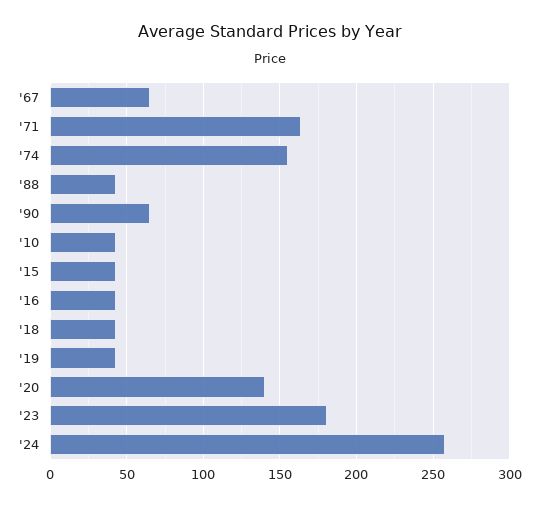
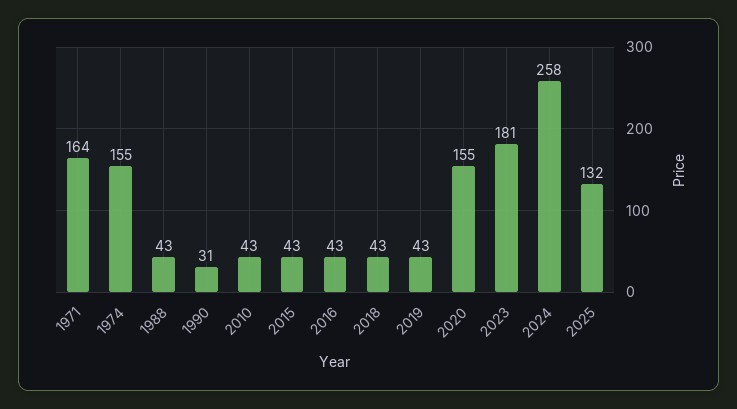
'67: 65 -> none
'90: 65 -> 31
'20: 140 -> 155
2025: none -> 132

